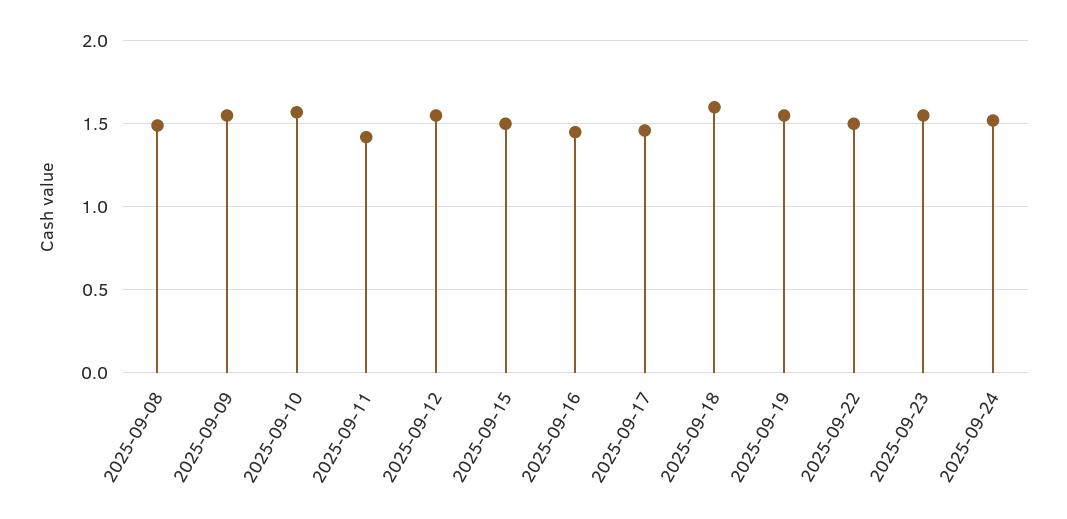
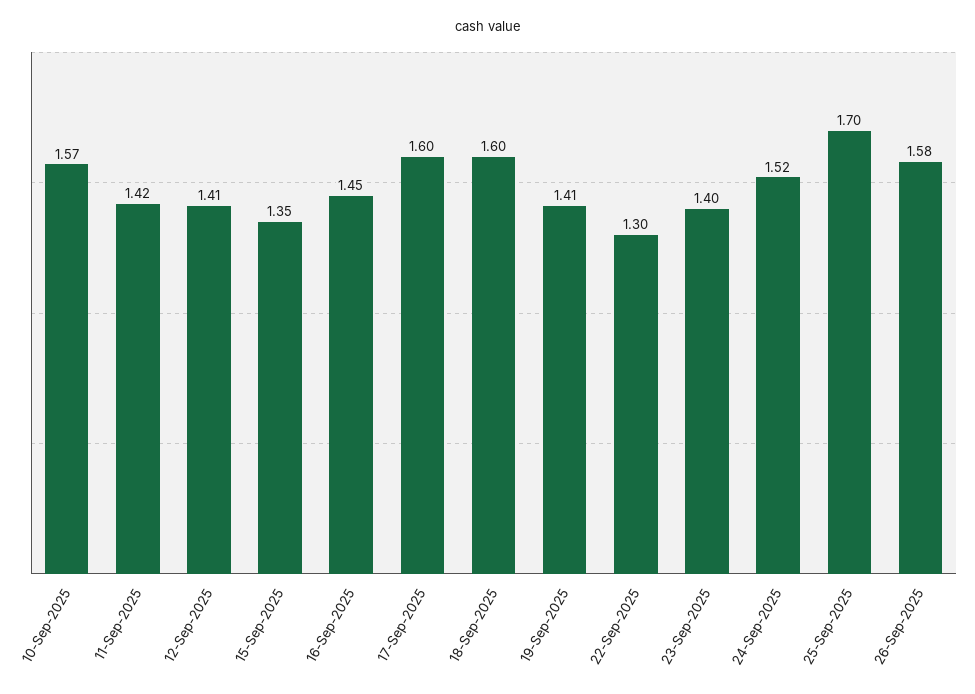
2025-09-08: 1.5 -> none
2025-09-09: 1.55 -> none
2025-09-12: 1.55 -> 1.41
2025-09-15: 1.5 -> 1.35
2025-09-17: 1.45 -> 1.6
2025-09-19: 1.55 -> 1.41
2025-09-22: 1.5 -> 1.3
2025-09-23: 1.55 -> 1.4
25-Sep-2025: none -> 1.7
26-Sep-2025: none -> 1.58

